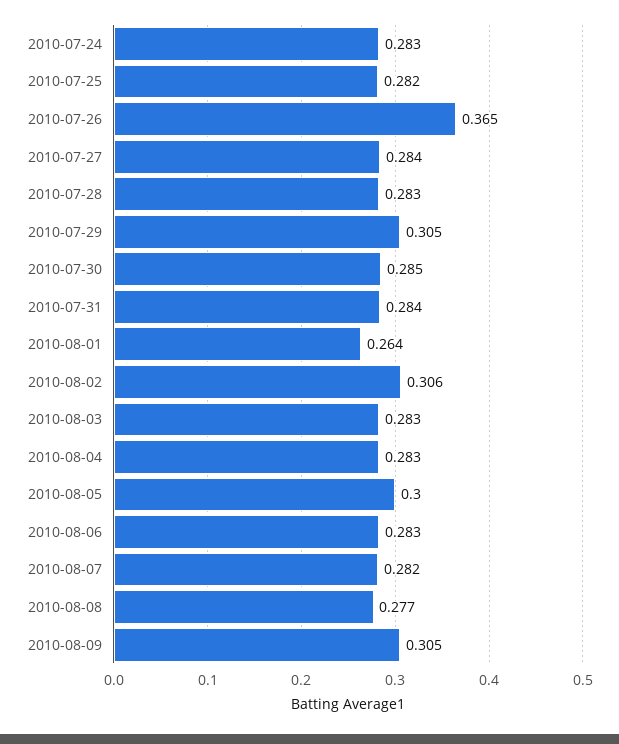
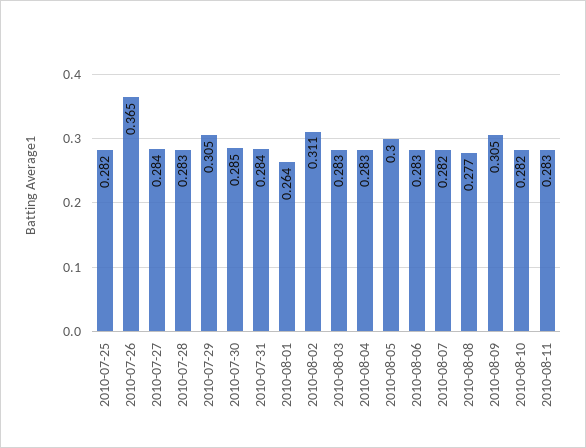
2010-07-24: 0.283 -> none
2010-08-02: 0.306 -> 0.311
2010-08-10: none -> 0.282
2010-08-11: none -> 0.283

